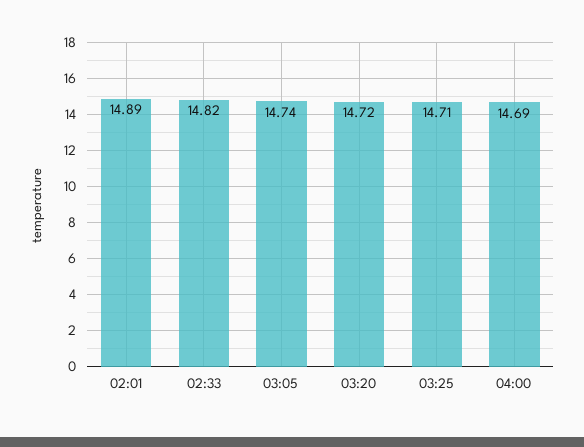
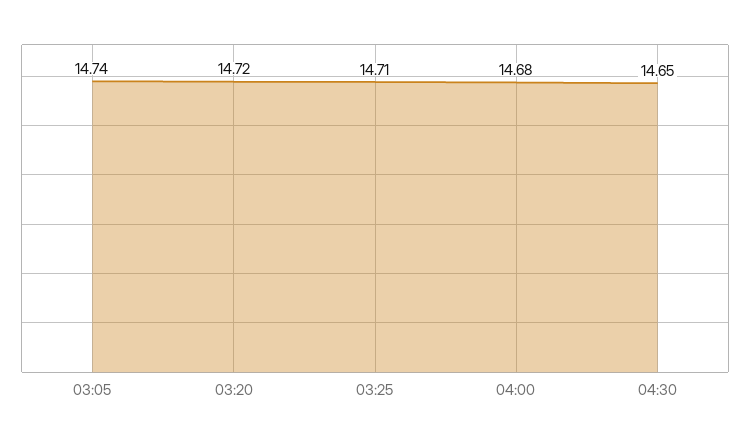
02:01: 14.89 -> none
02:33: 14.82 -> none
04:00: 14.69 -> 14.68
04:30: none -> 14.65

